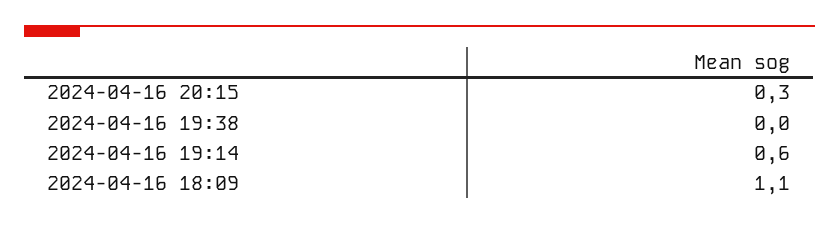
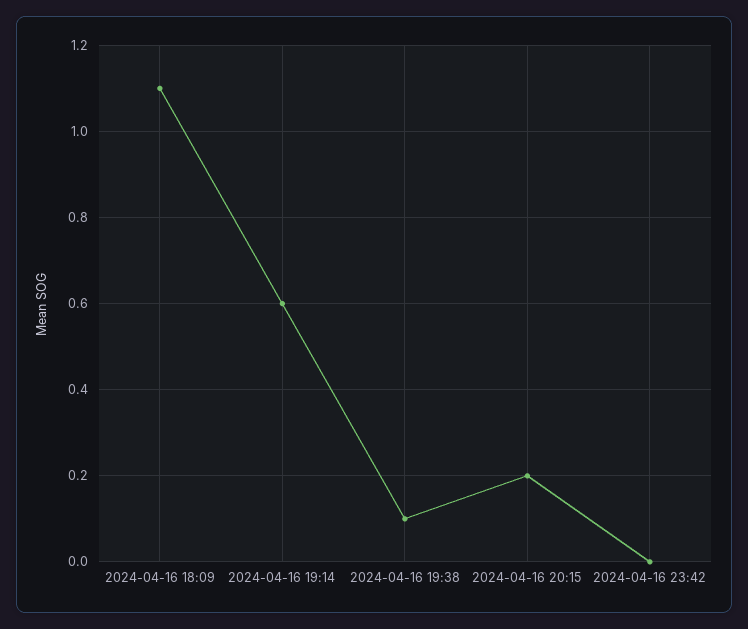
2024-04-16 20:15: 0.3 -> 0.2
2024-04-16 19:38: 0 -> 0.1
2024-04-16 23:42: none -> 0

